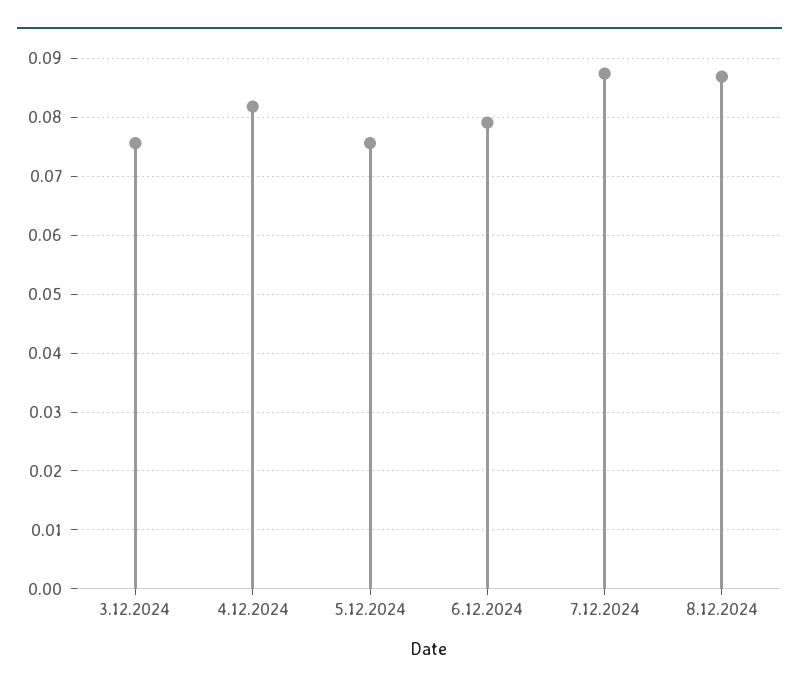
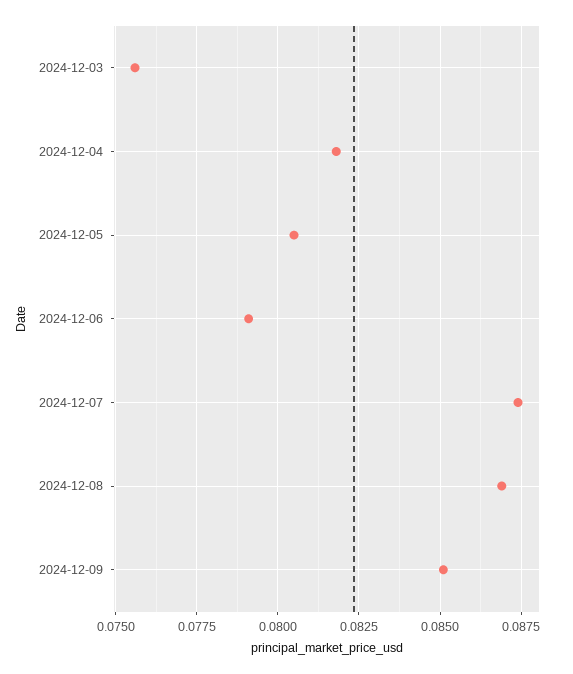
5.12.2024: 0.076 -> 0.0805
2024-12-09: none -> 0.085

